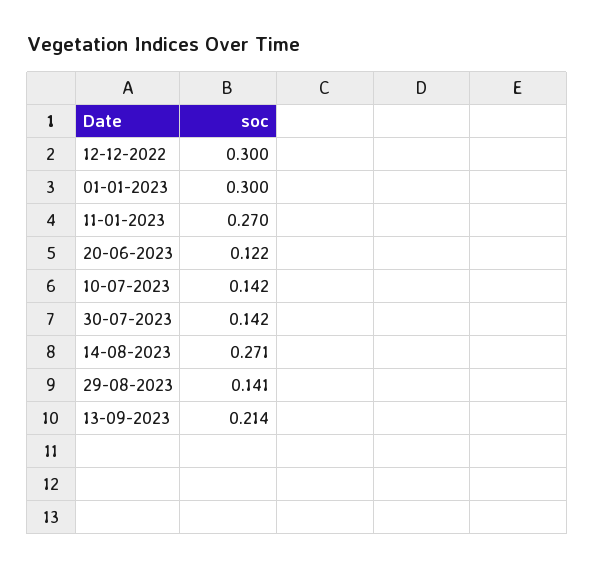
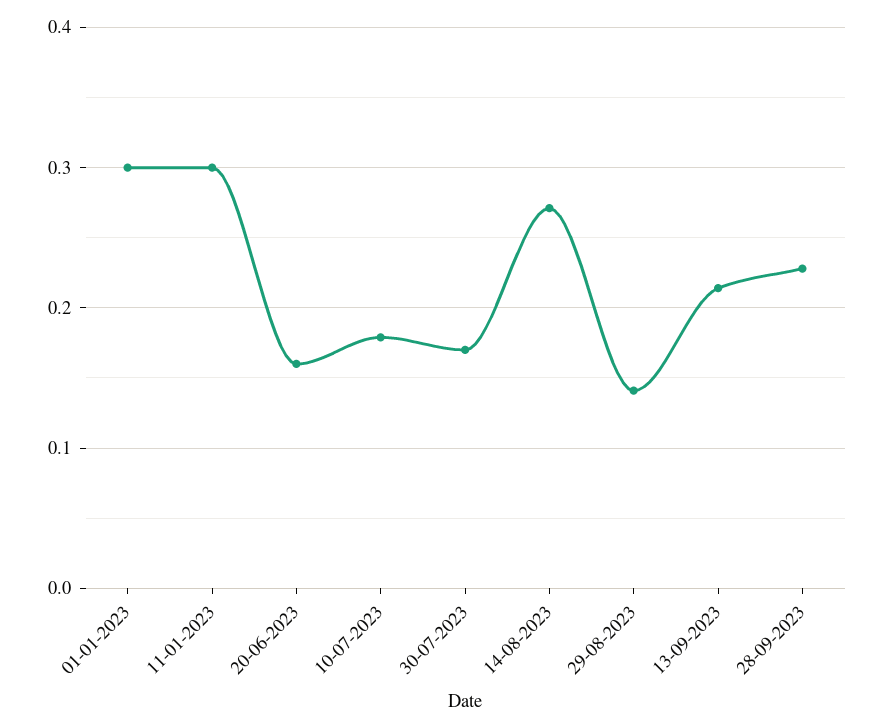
12-12-2022: 0.3 -> none
11-01-2023: 0.27 -> 0.3
20-06-2023: 0.122 -> 0.16
10-07-2023: 0.142 -> 0.18
30-07-2023: 0.142 -> 0.17
28-09-2023: none -> 0.23

